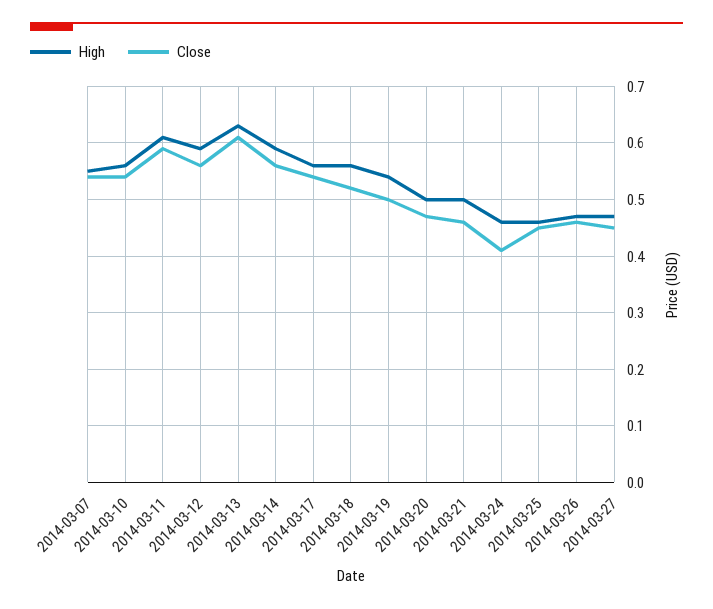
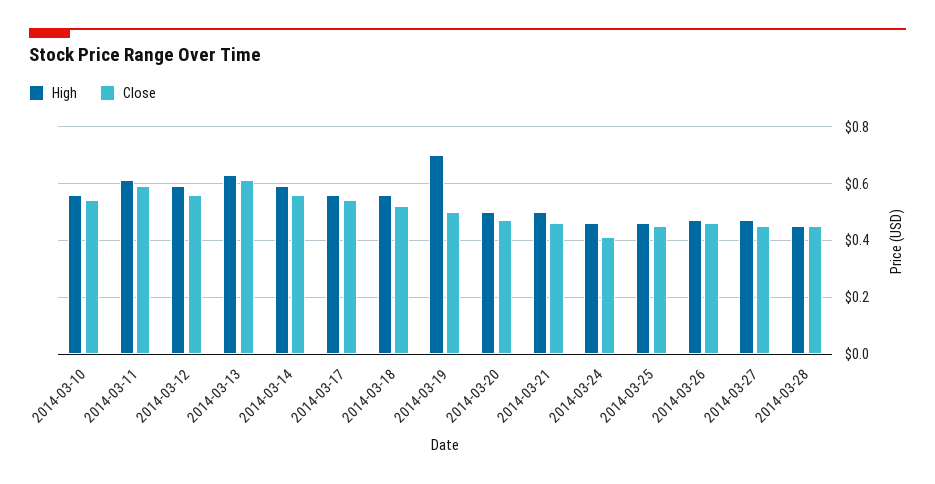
High, 2014-03-07: 0.55 -> none
Close, 2014-03-07: 0.55 -> none
High, 2014-03-19: 0.55 -> 0.7
High, 2014-03-28: none -> 0.45
Close, 2014-03-28: none -> 0.45

